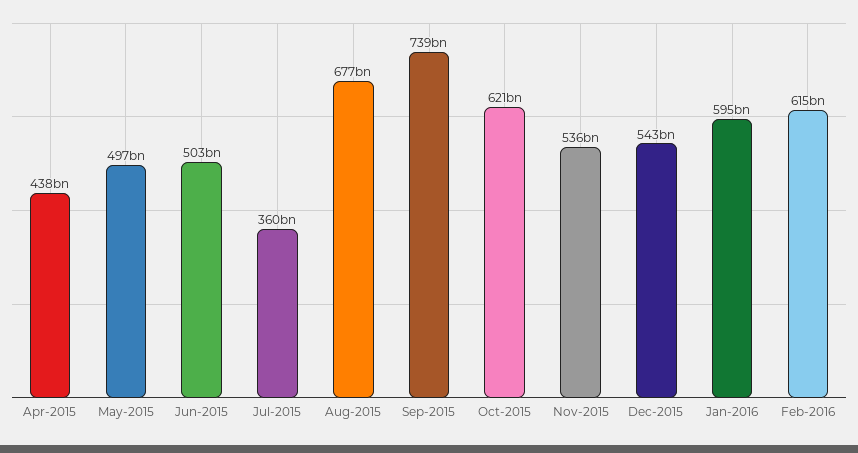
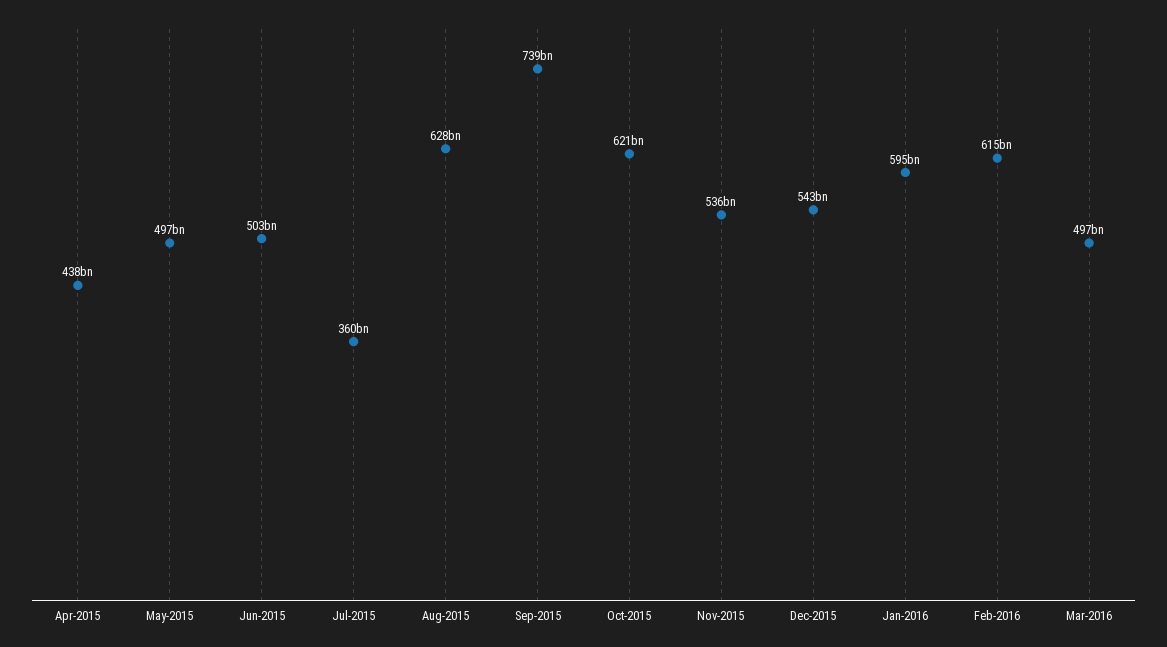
Aug-2015: 677000000000 -> 628000000000
Mar-2016: none -> 497000000000

